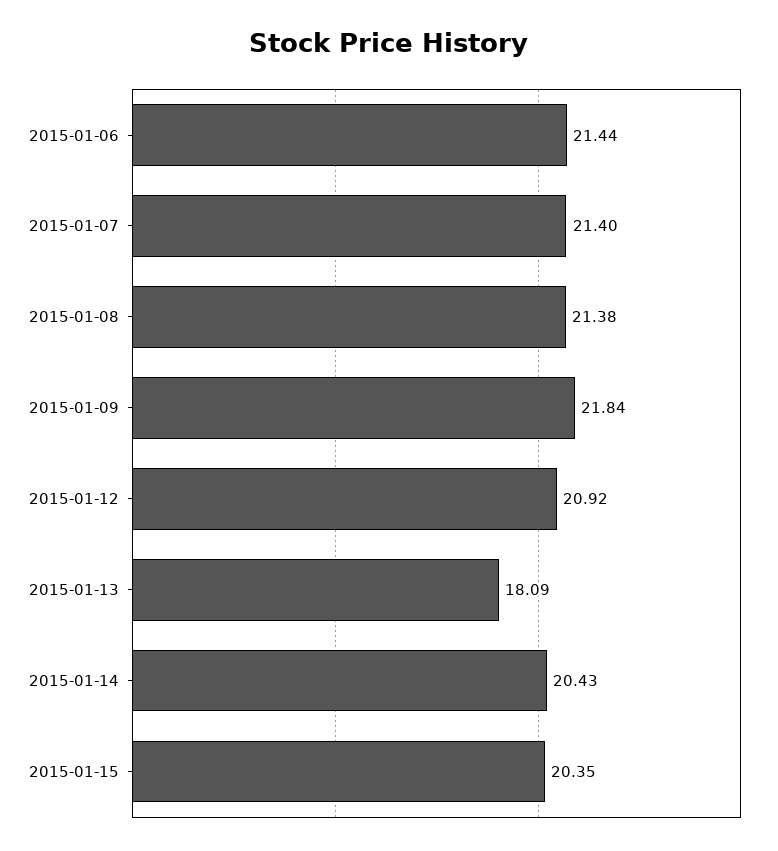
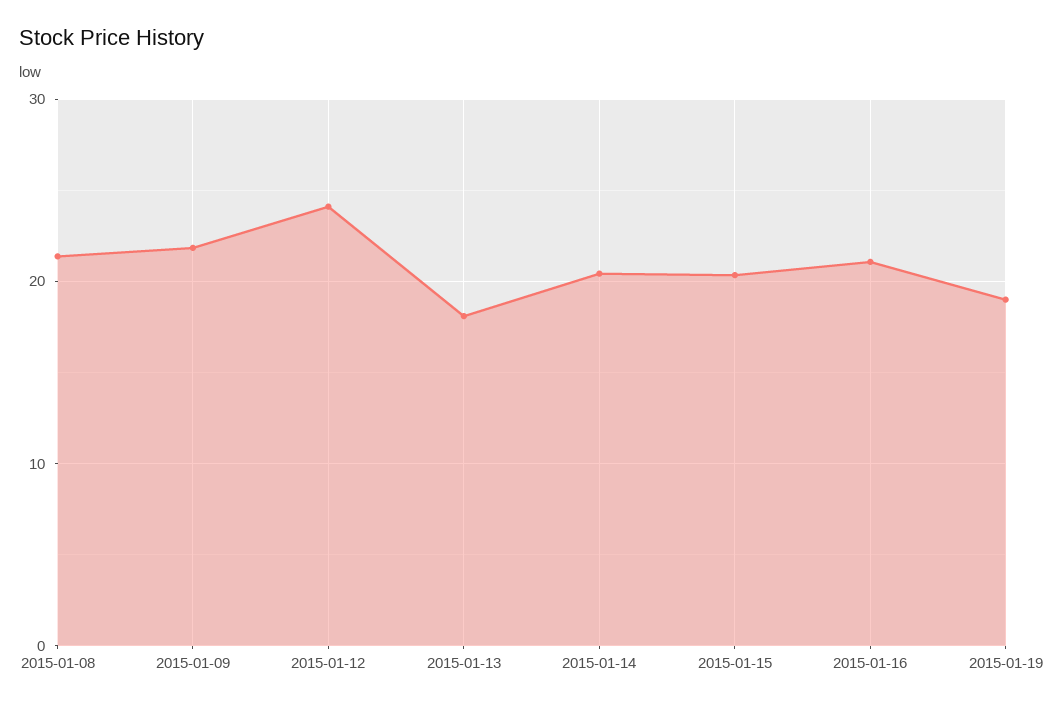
2015-01-06: 21.44 -> none
2015-01-07: 21.4 -> none
2015-01-12: 20.92 -> 24
2015-01-16: none -> 21
2015-01-19: none -> 19

